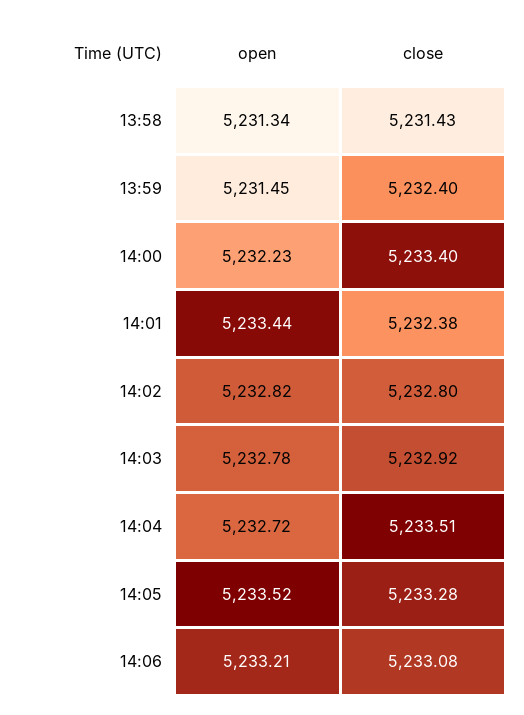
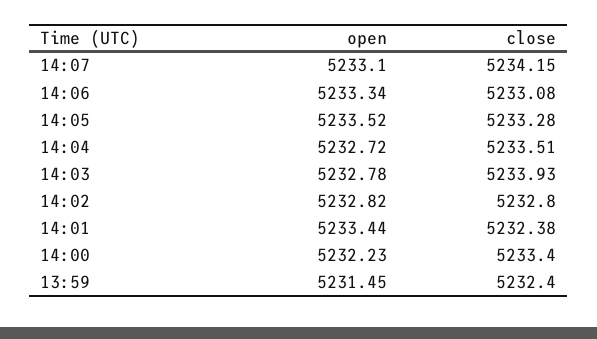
open, 13:58: 5231.34 -> none
close, 13:58: 5231.43 -> none
close, 14:03: 5232.92 -> 5233.93
open, 14:06: 5233.21 -> 5233.34
open, 14:07: none -> 5233.1
close, 14:07: none -> 5234.15

